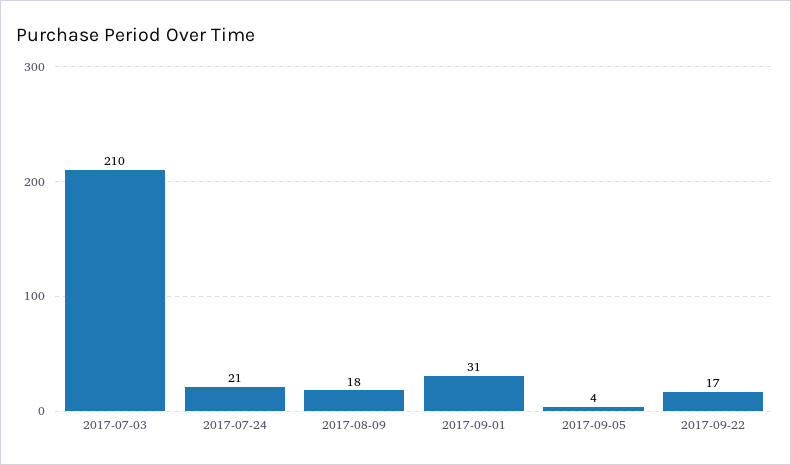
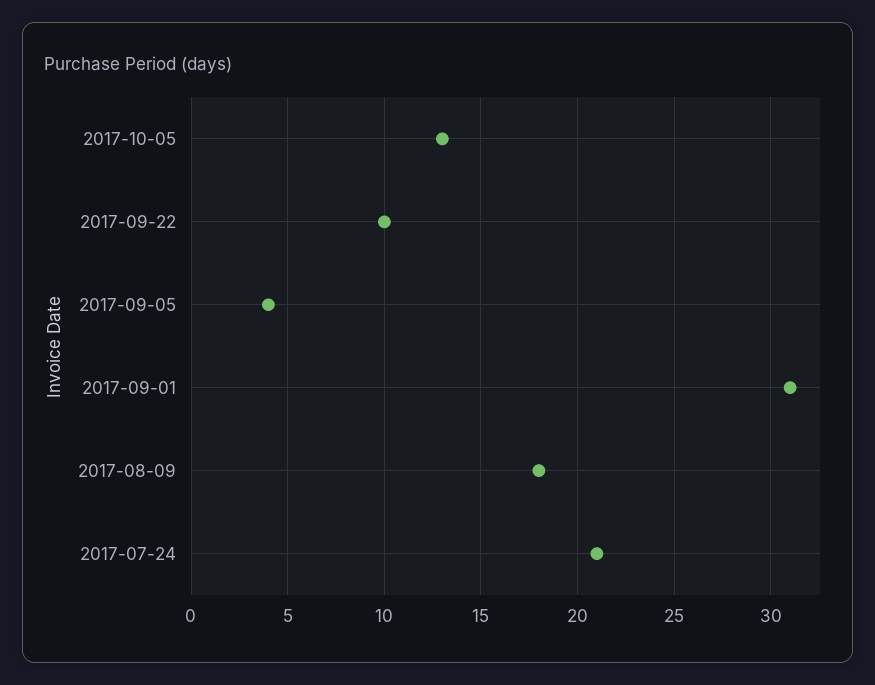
2017-07-03: 210 -> none
2017-09-22: 17 -> 10
2017-10-05: none -> 13

